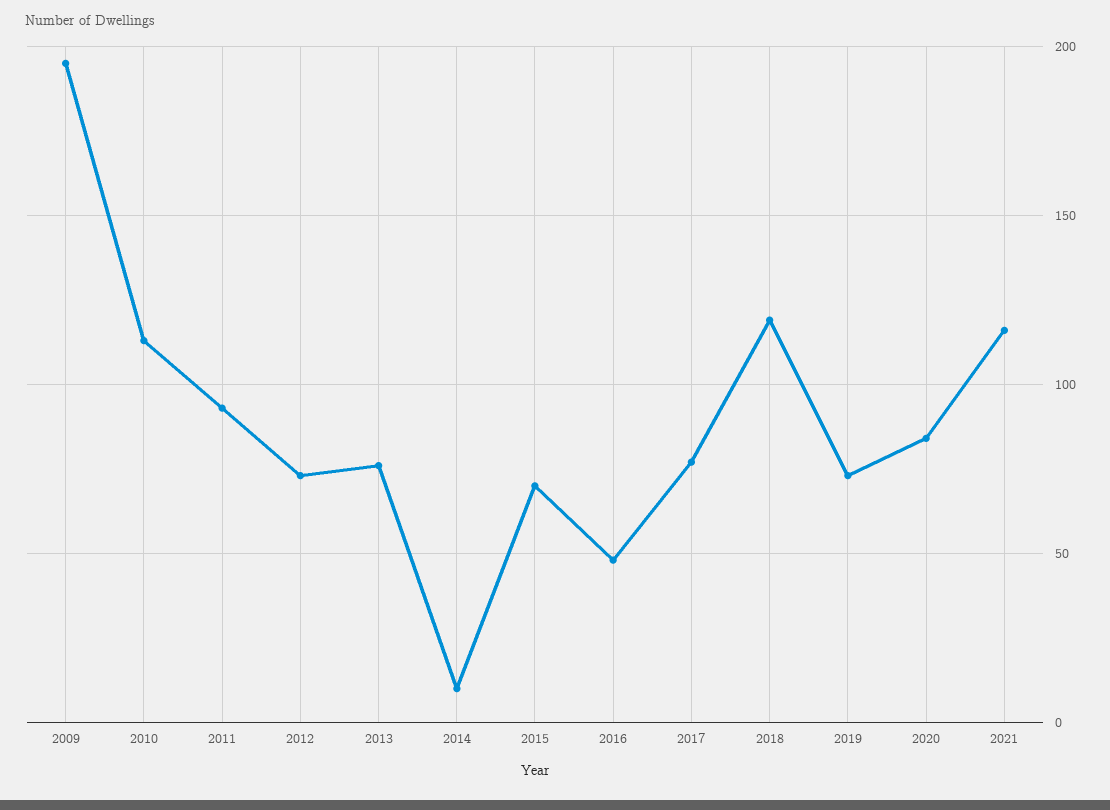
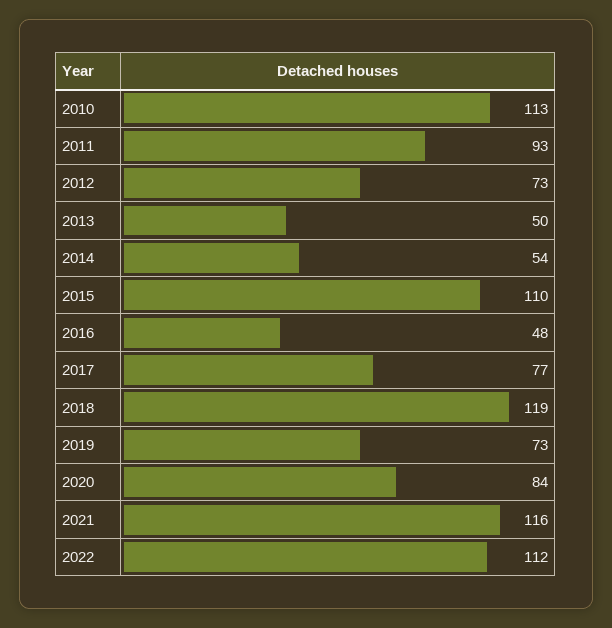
2009: 195 -> none
2013: 75 -> 50
2014: 10 -> 54
2015: 70 -> 110
2022: none -> 112

